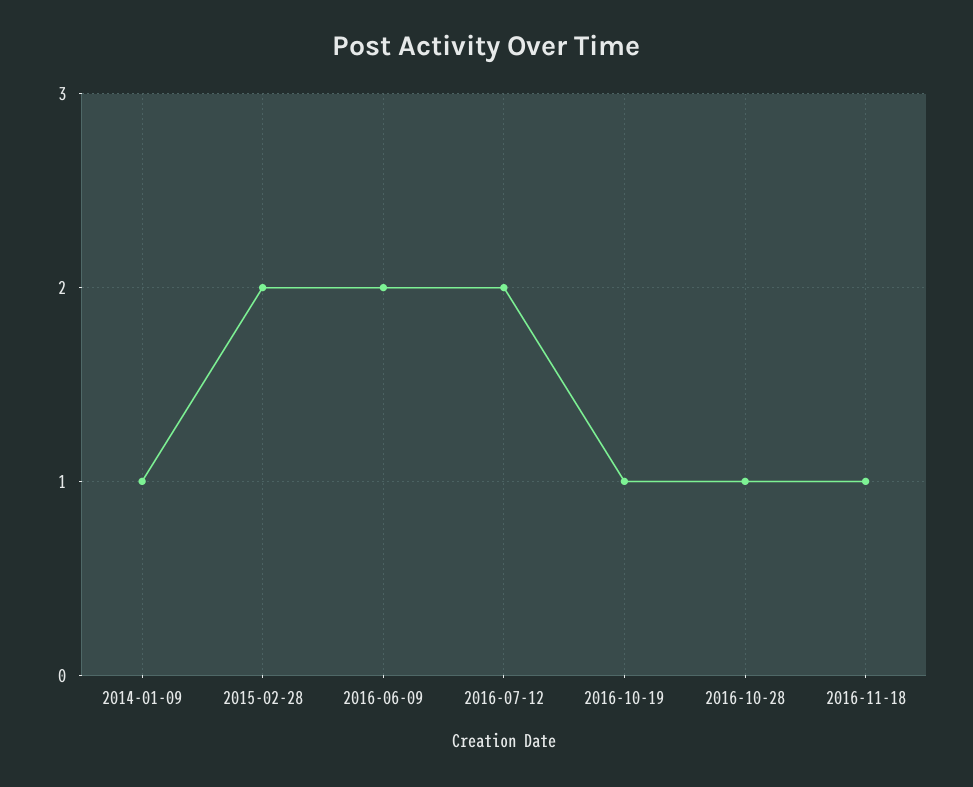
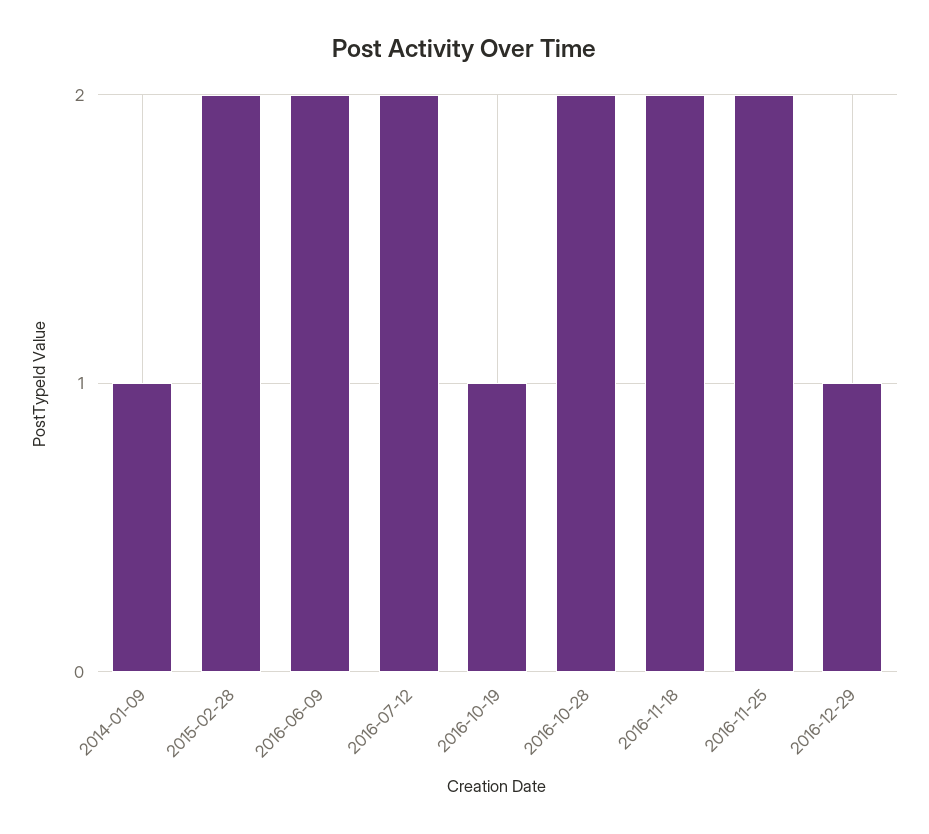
2016-10-28: 1 -> 2
2016-11-18: 1 -> 2
2016-11-25: none -> 2
2016-12-29: none -> 1

